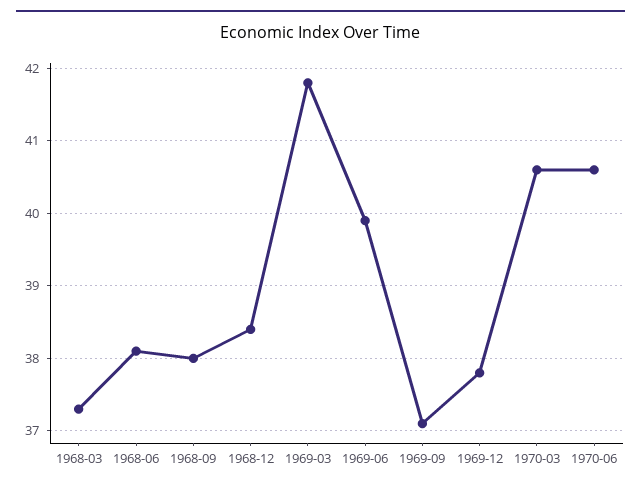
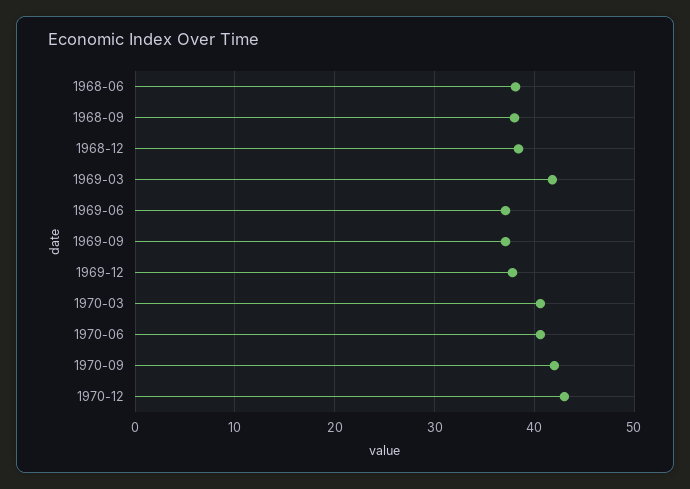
1968-03: 37.3 -> none
1969-06: 39.9 -> 37
1970-09: none -> 42
1970-12: none -> 43

